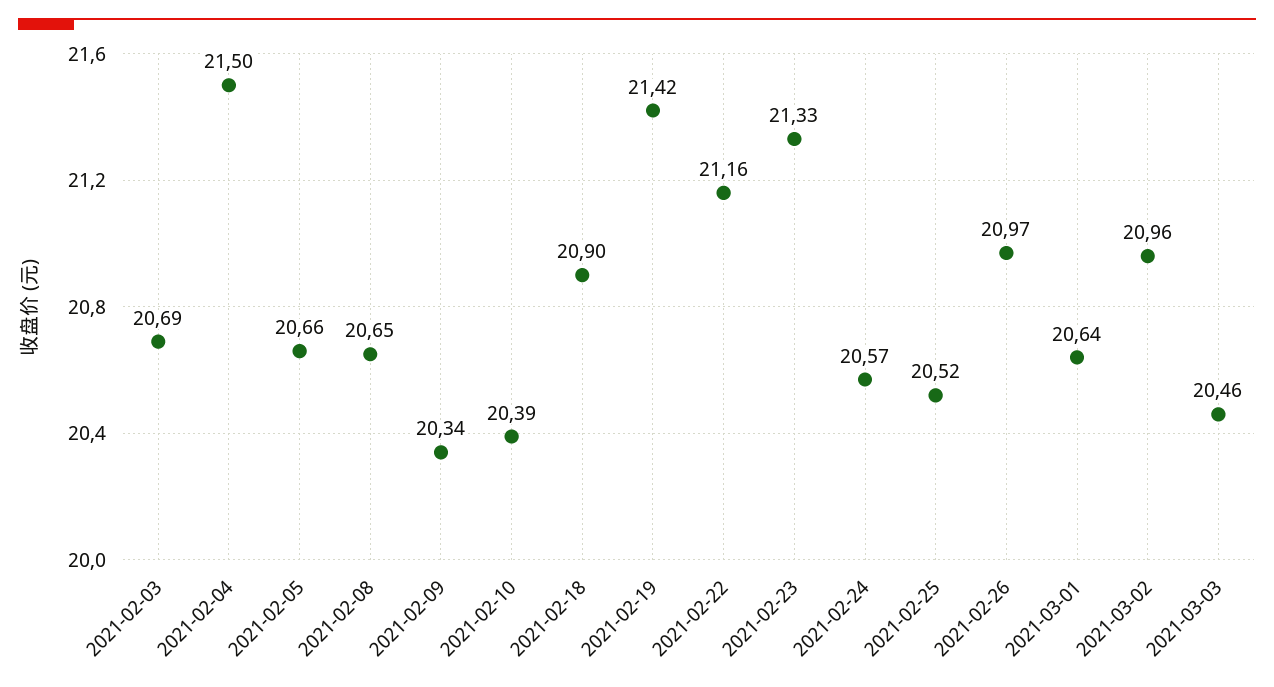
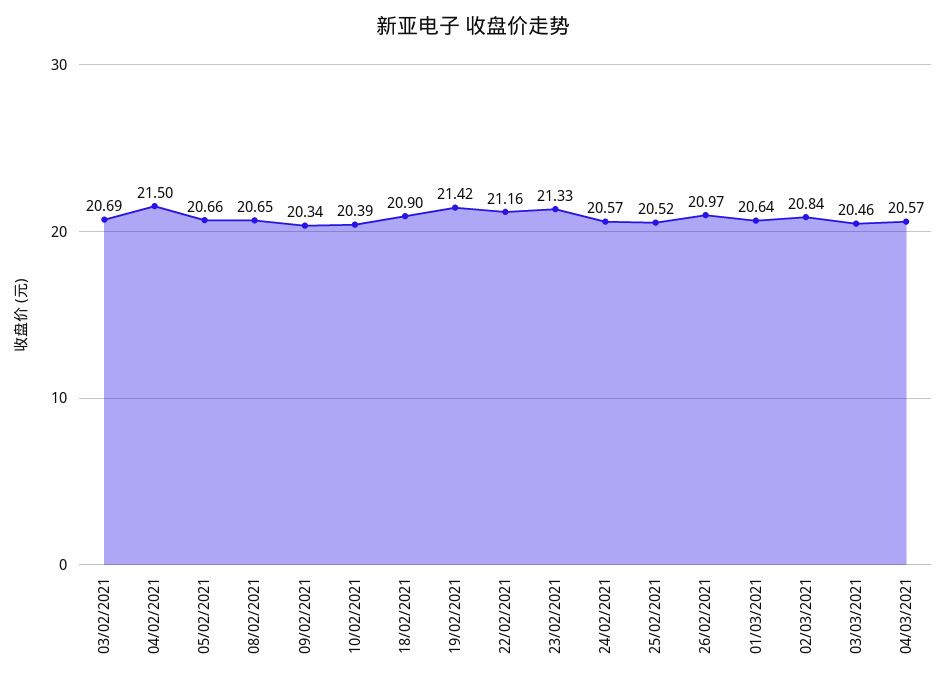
2021-03-02: 20.96 -> 20.84
04/03/2021: none -> 20.57

